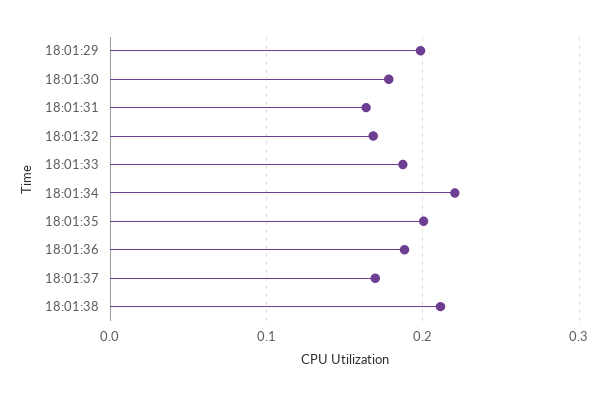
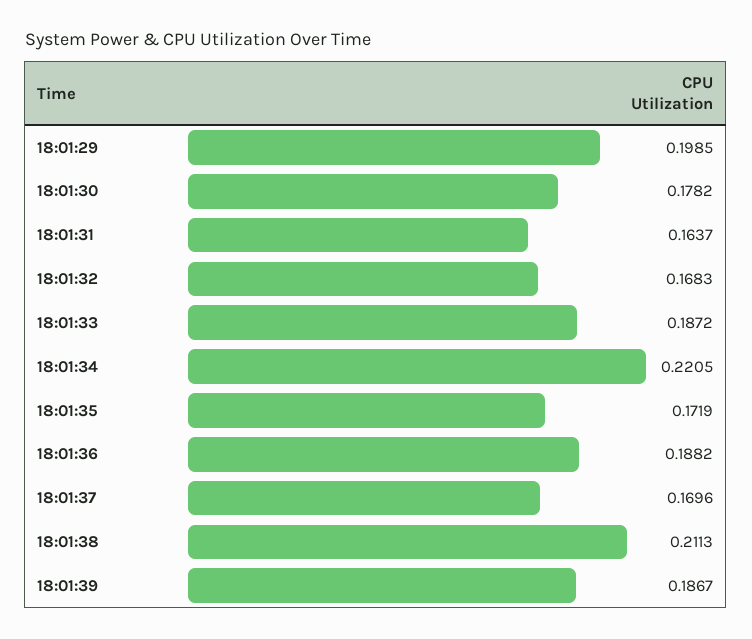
18:01:35: 0.2 -> 0.1719
18:01:39: none -> 0.1867

